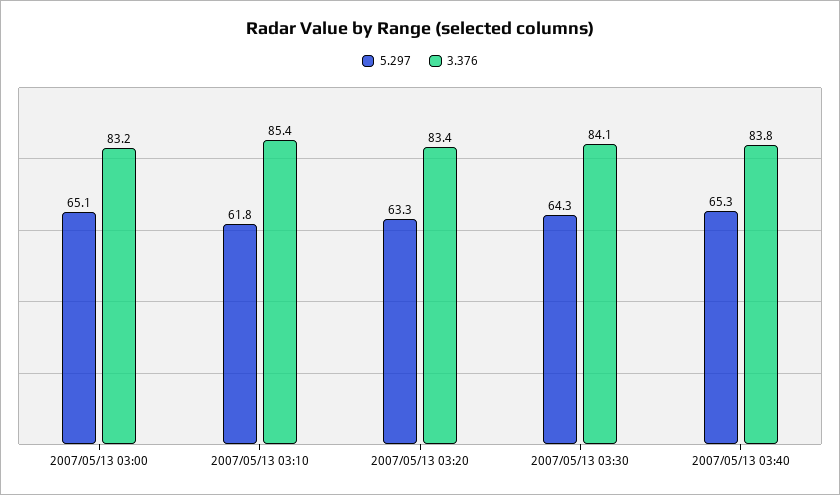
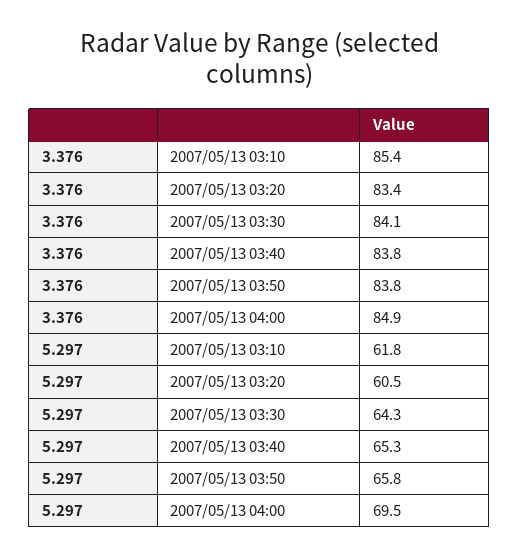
5.297, 2007/05/13 03:00: 65.1 -> none
3.376, 2007/05/13 03:00: 83.2 -> none
5.297, 2007/05/13 03:20: 63.3 -> 60.5
3.376, 2007/05/13 03:50: none -> 83.8
3.376, 2007/05/13 04:00: none -> 84.9
5.297, 2007/05/13 03:50: none -> 65.8
5.297, 2007/05/13 04:00: none -> 69.5

